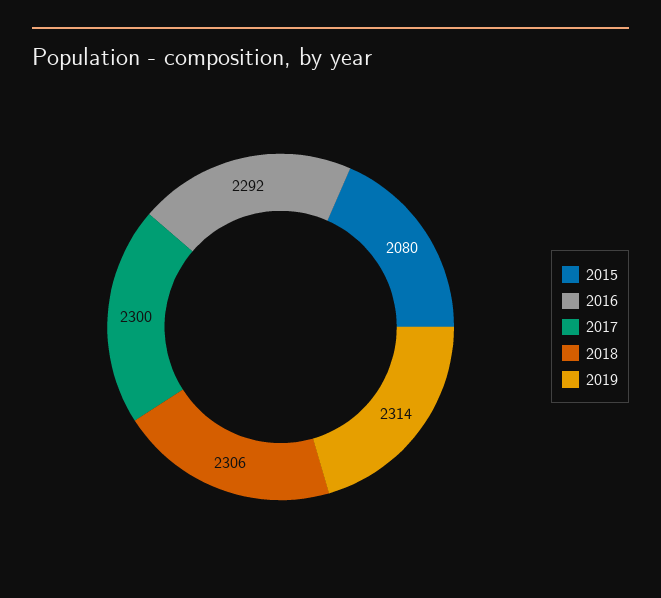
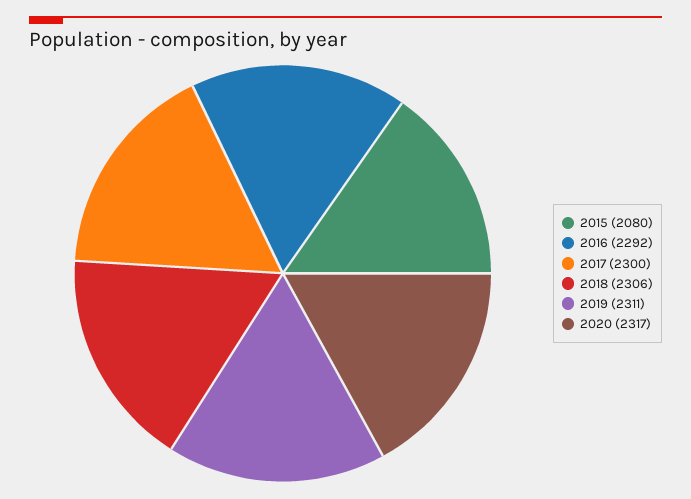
2019: 2314 -> 2311
2020: none -> 2317

